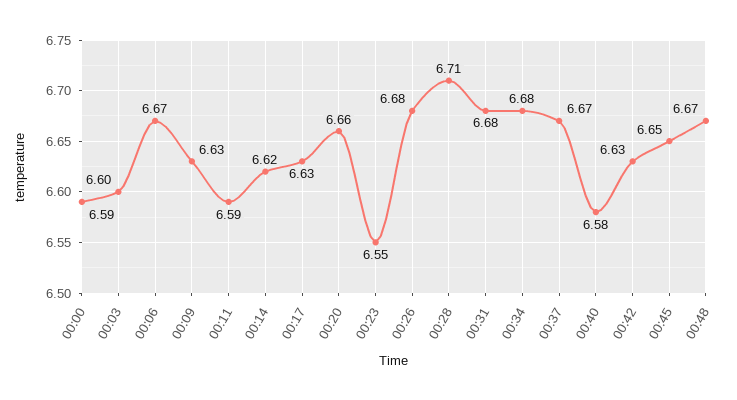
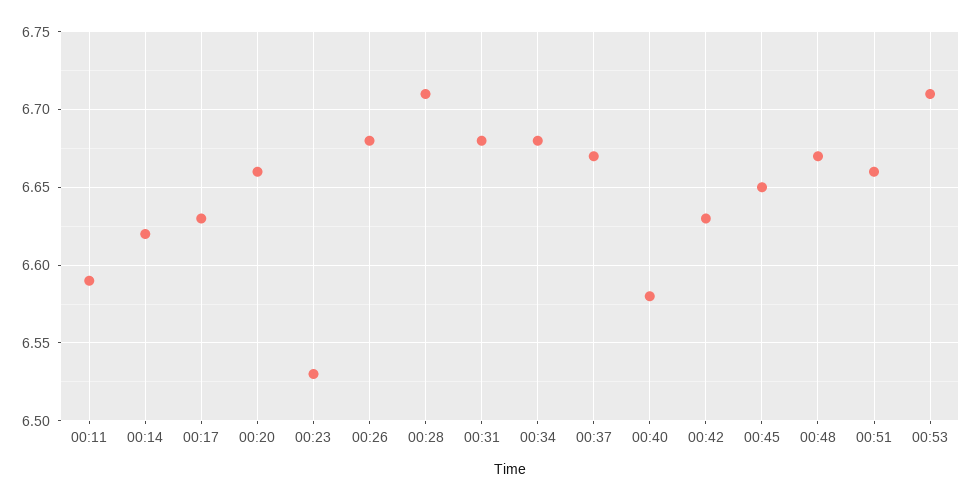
00:00: 6.59 -> none
00:03: 6.6 -> none
00:06: 6.67 -> none
00:09: 6.63 -> none
00:23: 6.55 -> 6.53
00:51: none -> 6.66
00:53: none -> 6.71

